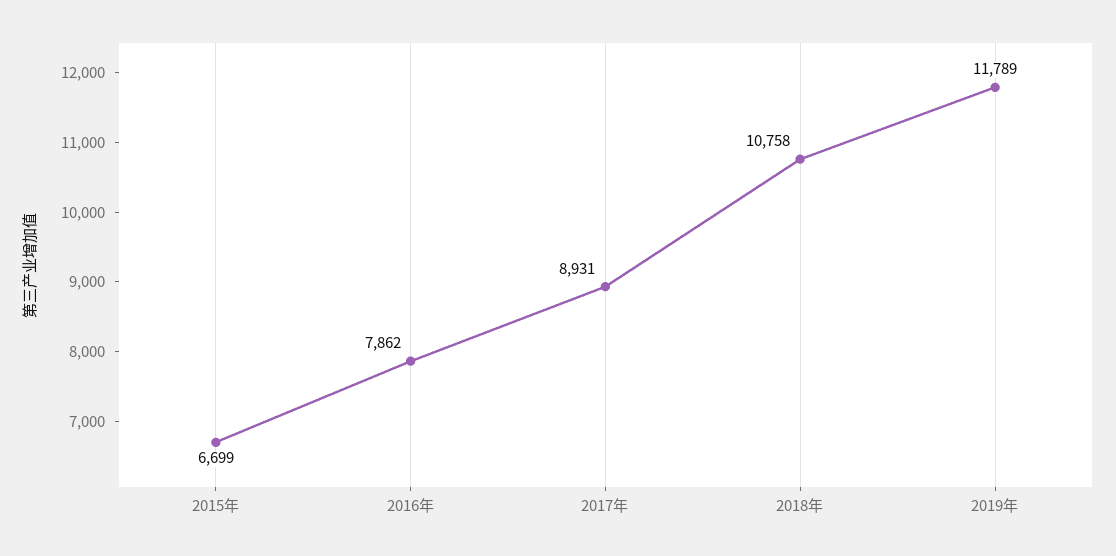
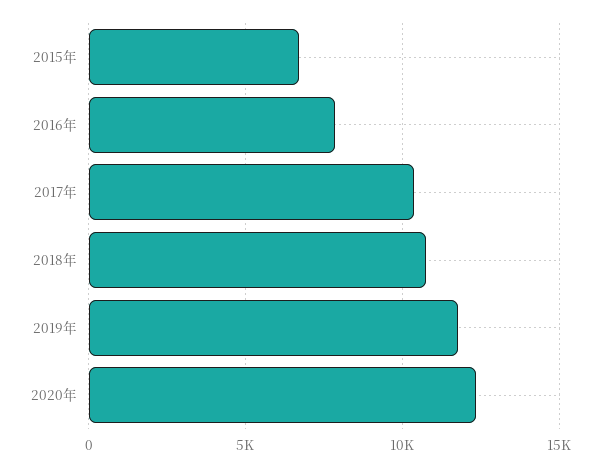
2017年: 8931 -> 10500
2020年: none -> 12500

